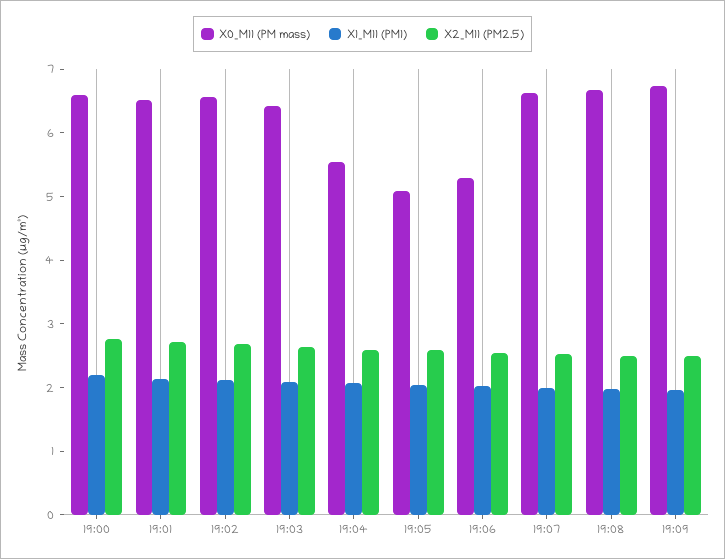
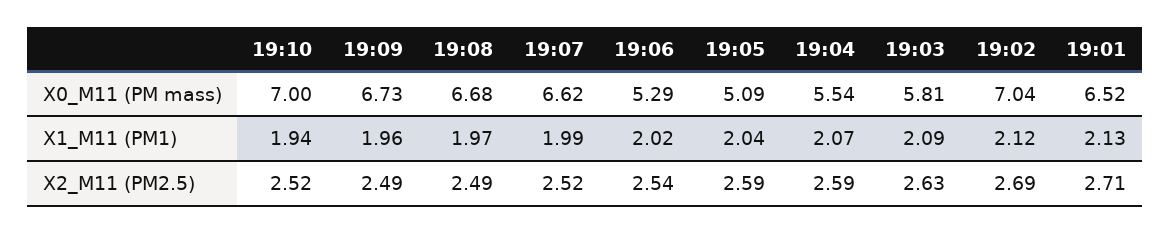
X0_M11 (PM mass), 19:00: 6.6 -> none
X1_M11 (PM1), 19:00: 2.2 -> none
X2_M11 (PM2.5), 19:00: 2.8 -> none
X0_M11 (PM mass), 19:02: 6.6 -> 7.04
X0_M11 (PM mass), 19:03: 6.4 -> 5.81
X0_M11 (PM mass), 19:10: none -> 7
X1_M11 (PM1), 19:10: none -> 1.94
X2_M11 (PM2.5), 19:10: none -> 2.52

